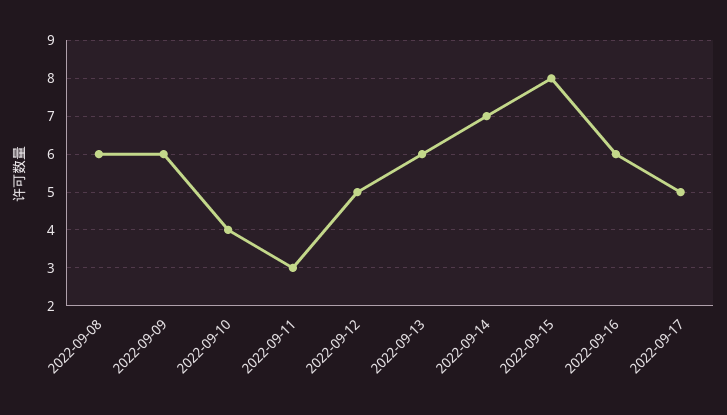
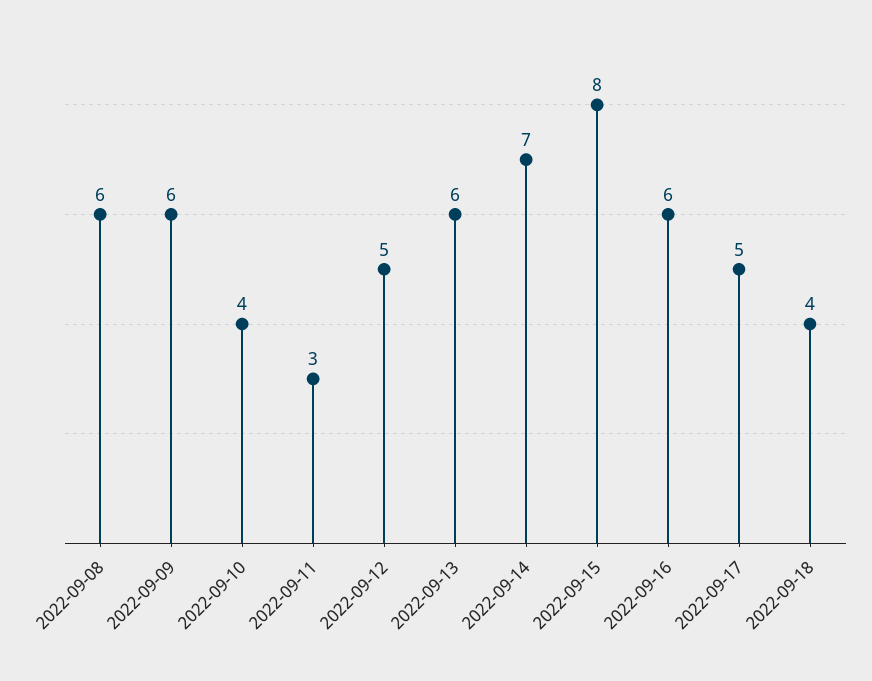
2022-09-18: none -> 4

